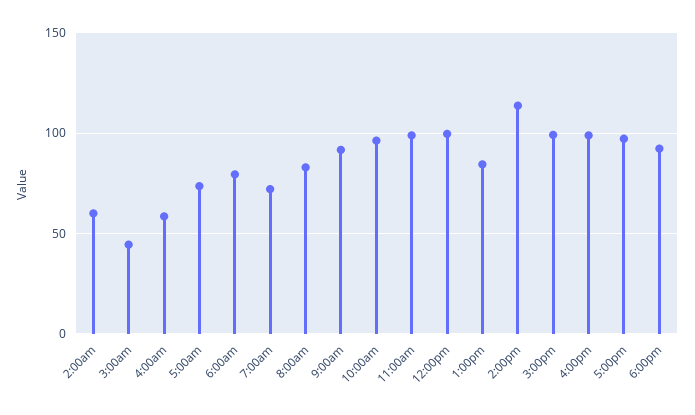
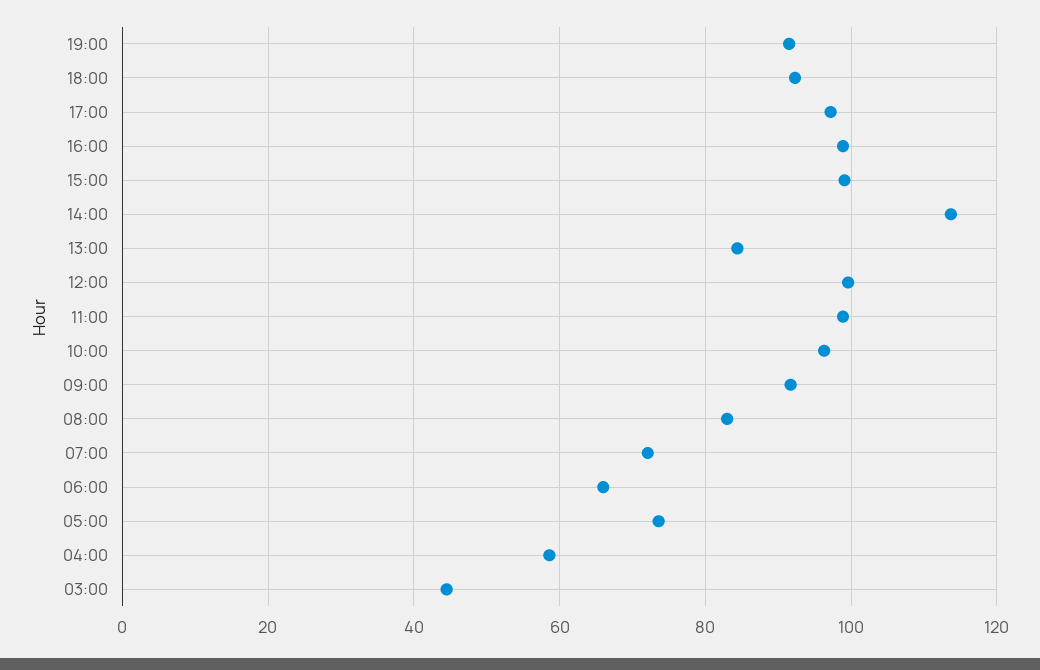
2:00am: 60 -> none
6:00am: 80 -> 66
19:00: none -> 92

